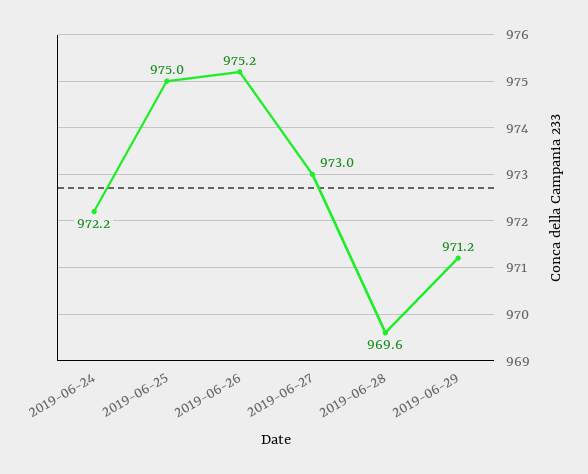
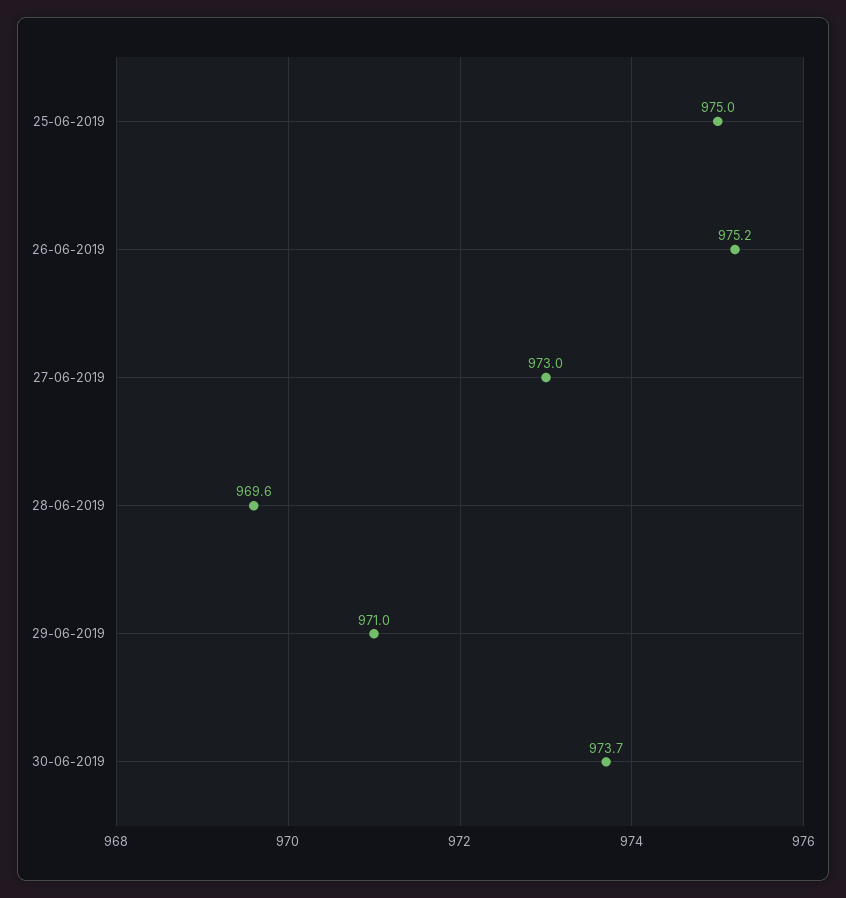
2019-06-24: 972.2 -> none
2019-06-29: 971.2 -> 971
30-06-2019: none -> 973.7

